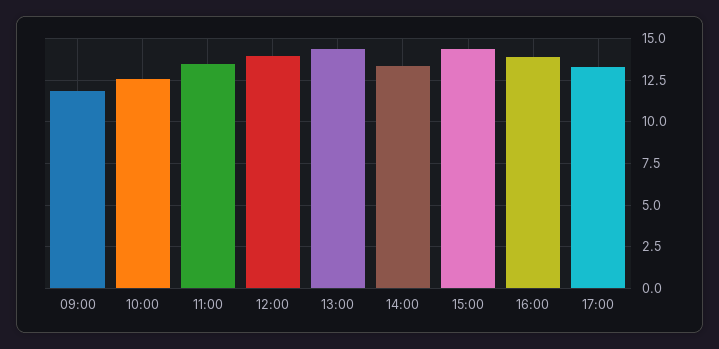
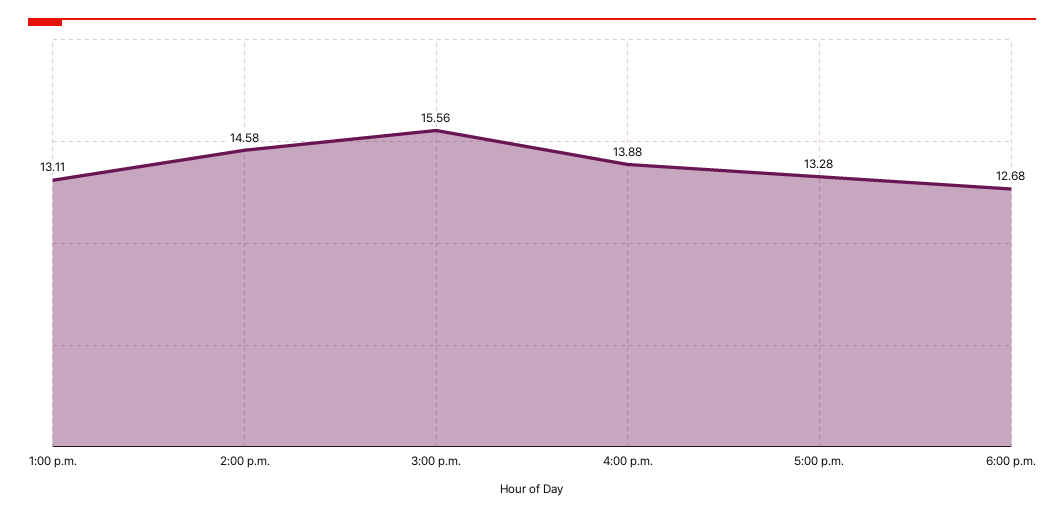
09:00: 12 -> none
10:00: 12.5 -> none
11:00: 13.5 -> none
12:00: 14 -> none
13:00: 14.5 -> 13.11
14:00: 13.5 -> 14.58
15:00: 14.5 -> 15.56
6:00 p.m.: none -> 12.68

